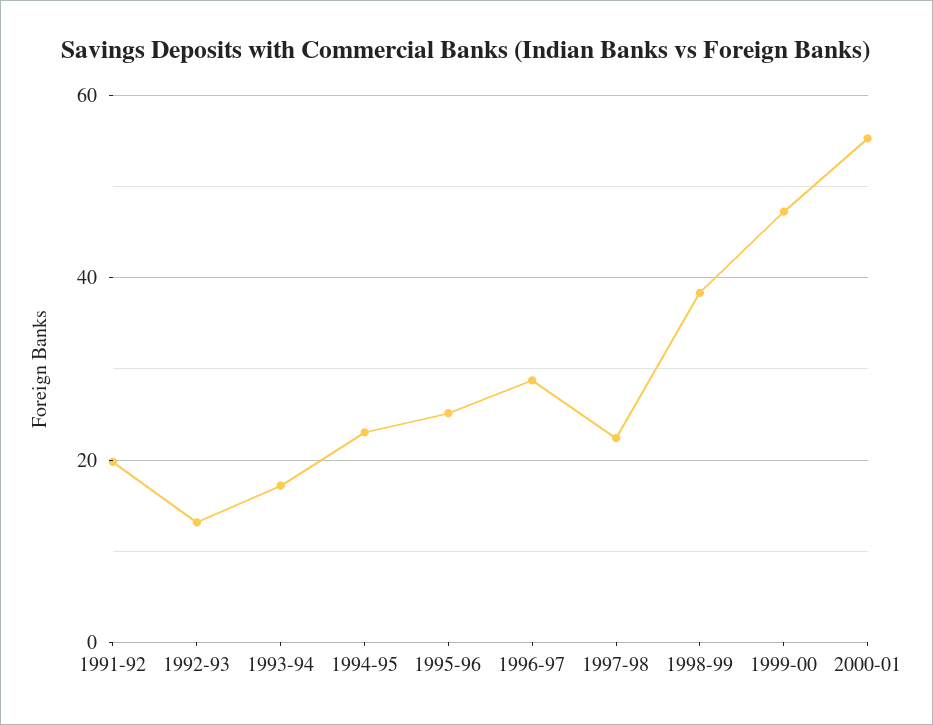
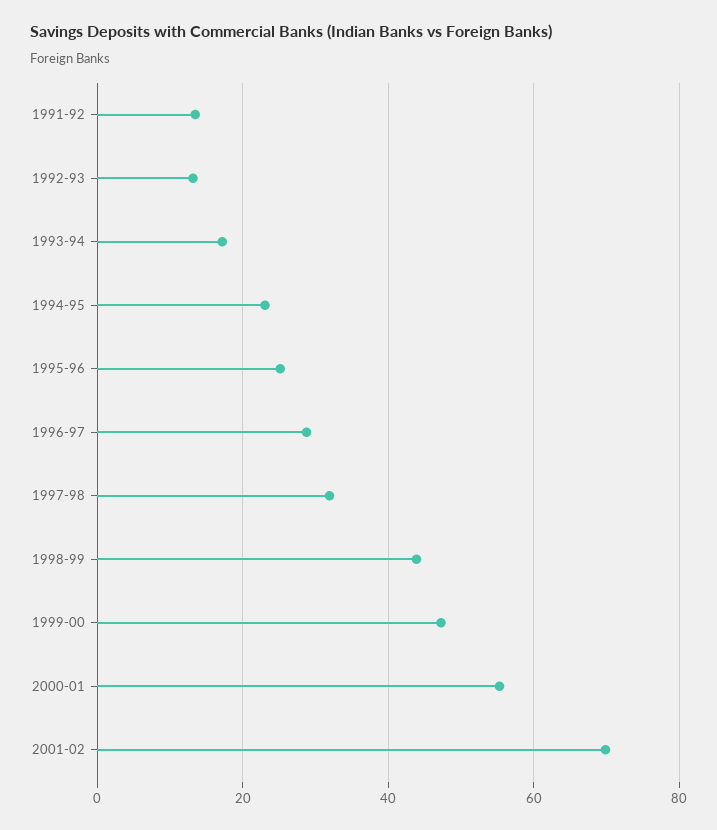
1991-92: 20 -> 14
1997-98: 22 -> 32
1998-99: 38 -> 44
2001-02: none -> 70

